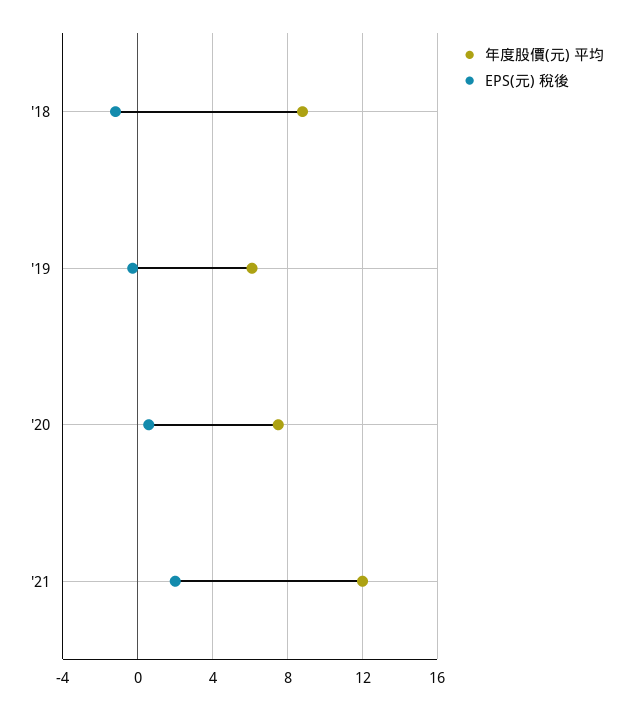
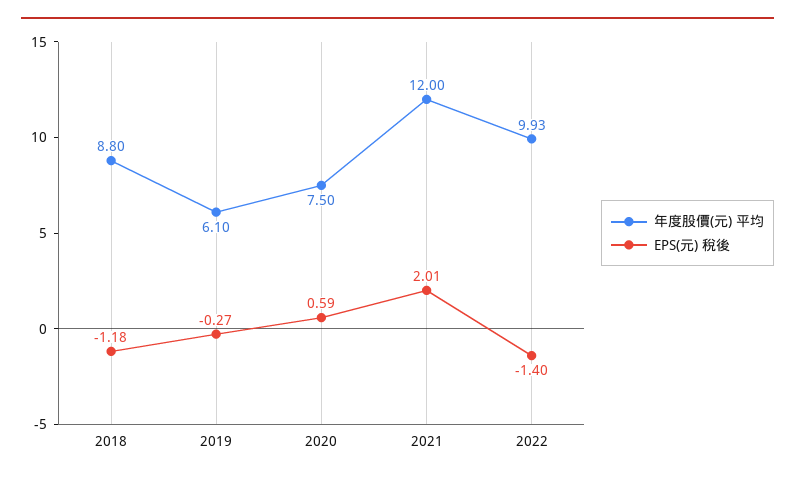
年度股價(元) 平均, 2022: none -> 9.93
EPS(元) 稅後, 2022: none -> -1.4

